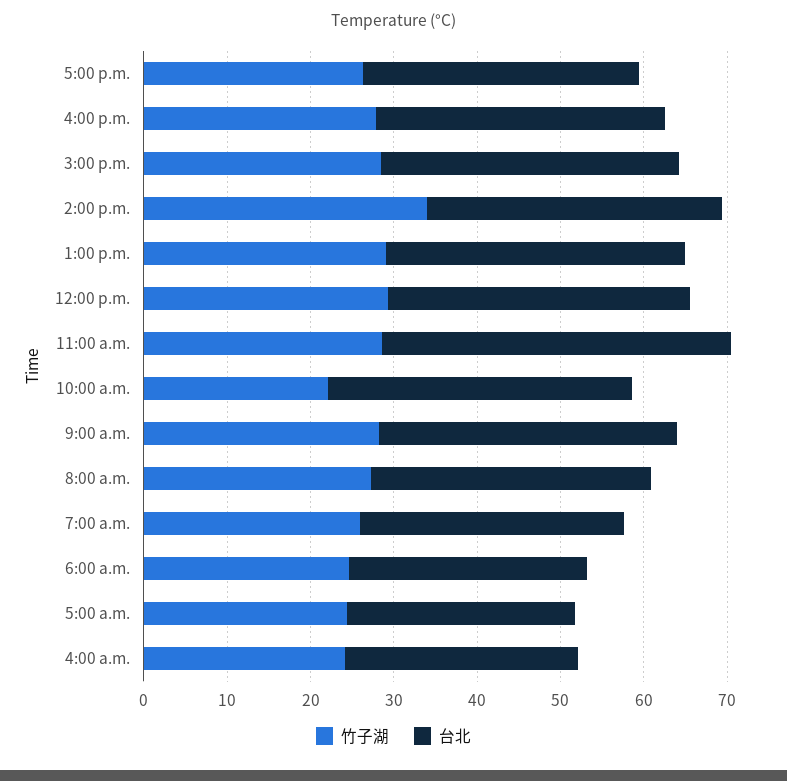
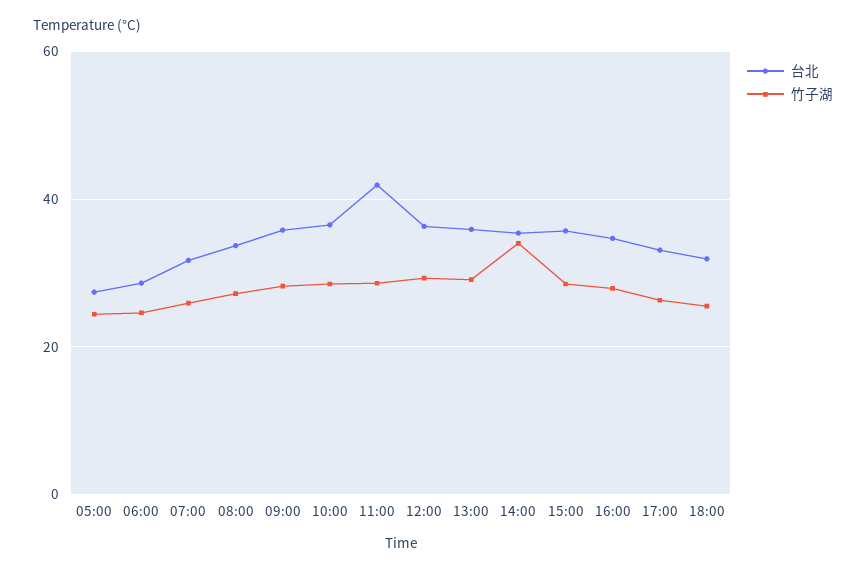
竹子湖, 10:00 a.m.: 22 -> 28
竹子湖, 4:00 a.m.: 24 -> none
台北, 4:00 a.m.: 28 -> none
台北, 18:00: none -> 32
竹子湖, 18:00: none -> 26

